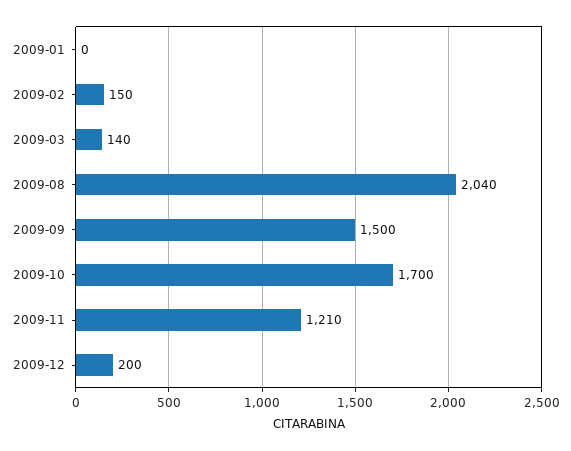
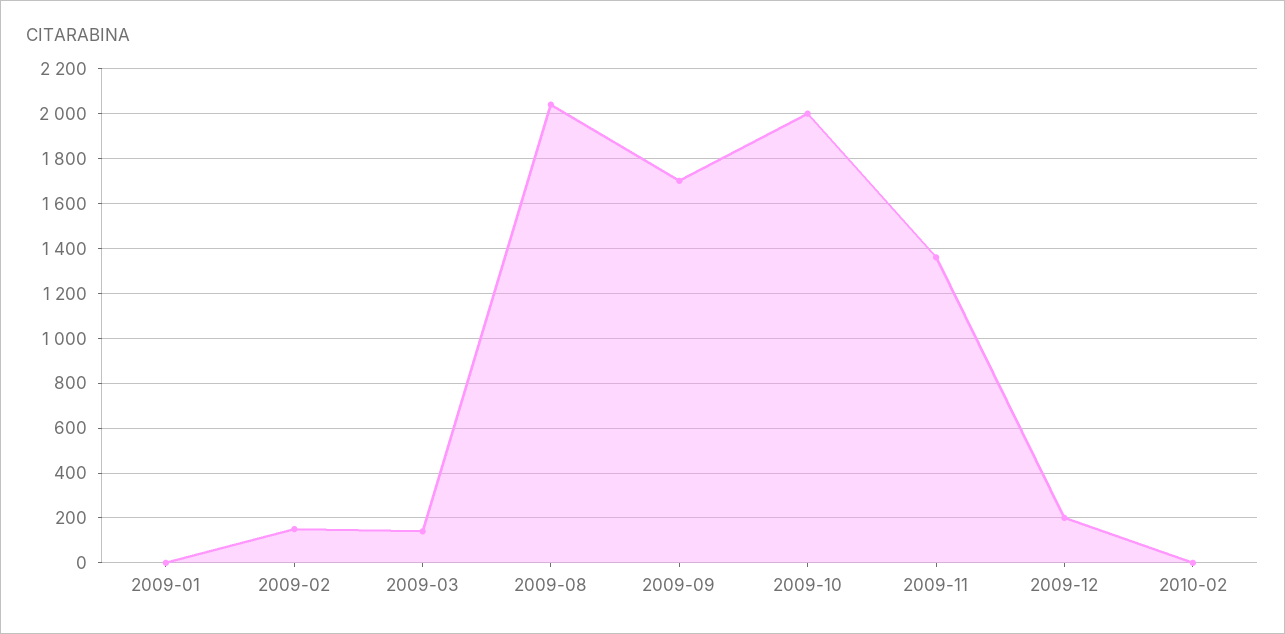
2009-09: 1500 -> 1700
2009-10: 1700 -> 2000
2009-11: 1210 -> 1350
2010-02: none -> 0

